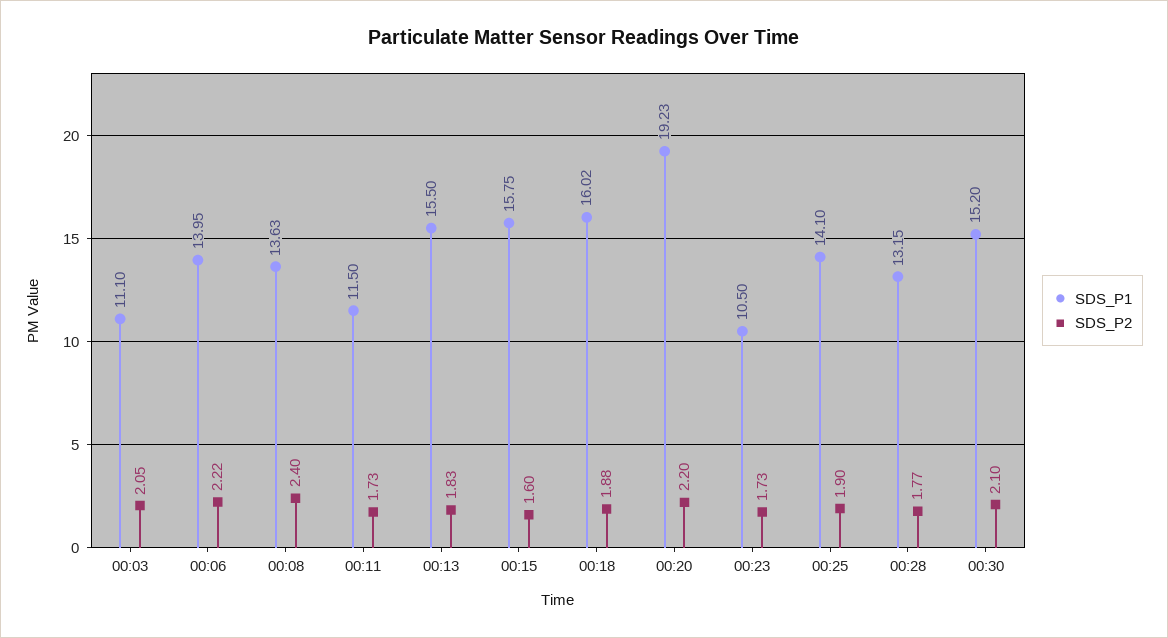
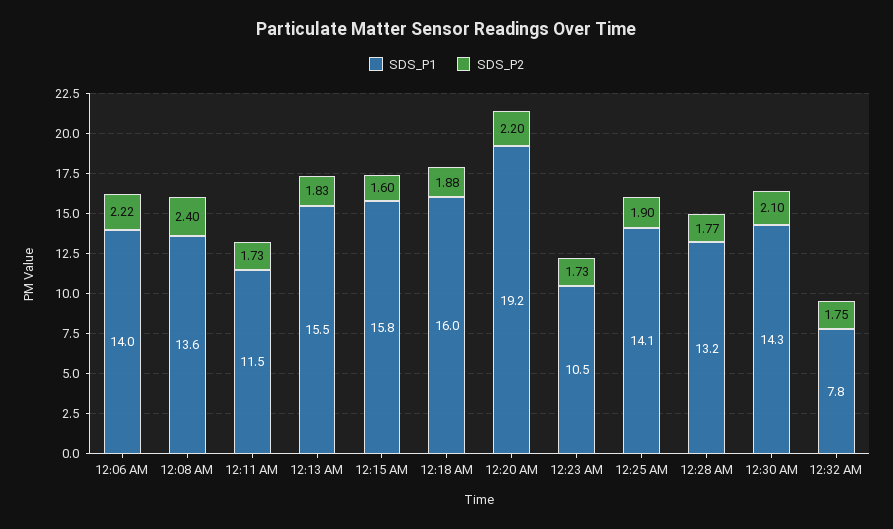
SDS_P1, 00:03: 11.1 -> none
SDS_P2, 00:03: 2.05 -> none
SDS_P1, 00:30: 15.2 -> 14.3
SDS_P1, 12:32 AM: none -> 7.8
SDS_P2, 12:32 AM: none -> 1.75

